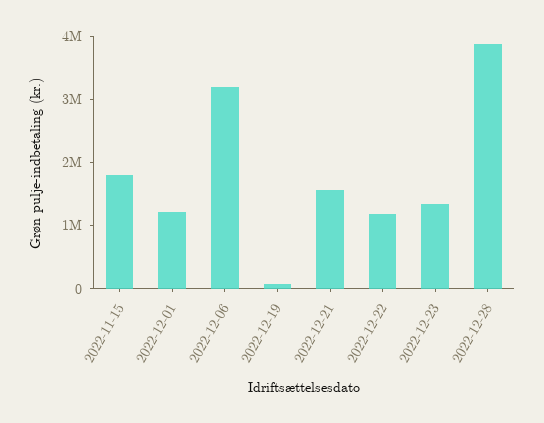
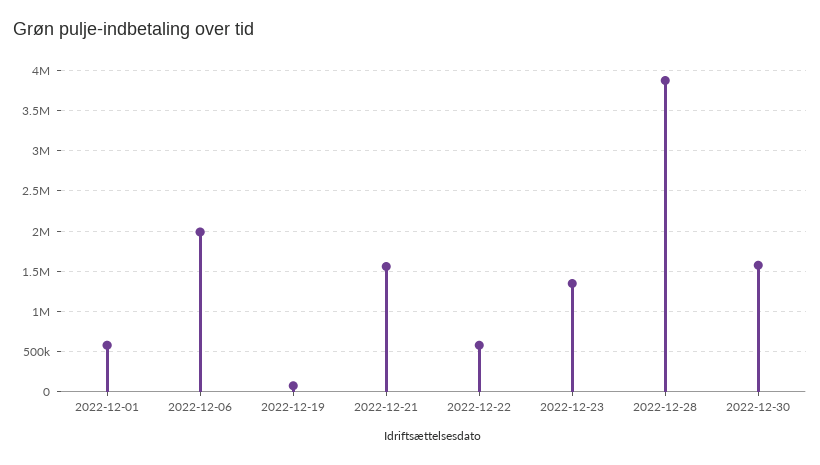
2022-11-15: 1800000 -> none
2022-12-01: 1200000 -> 600000
2022-12-06: 3200000 -> 2000000
2022-12-22: 1200000 -> 600000
2022-12-30: none -> 1600000

